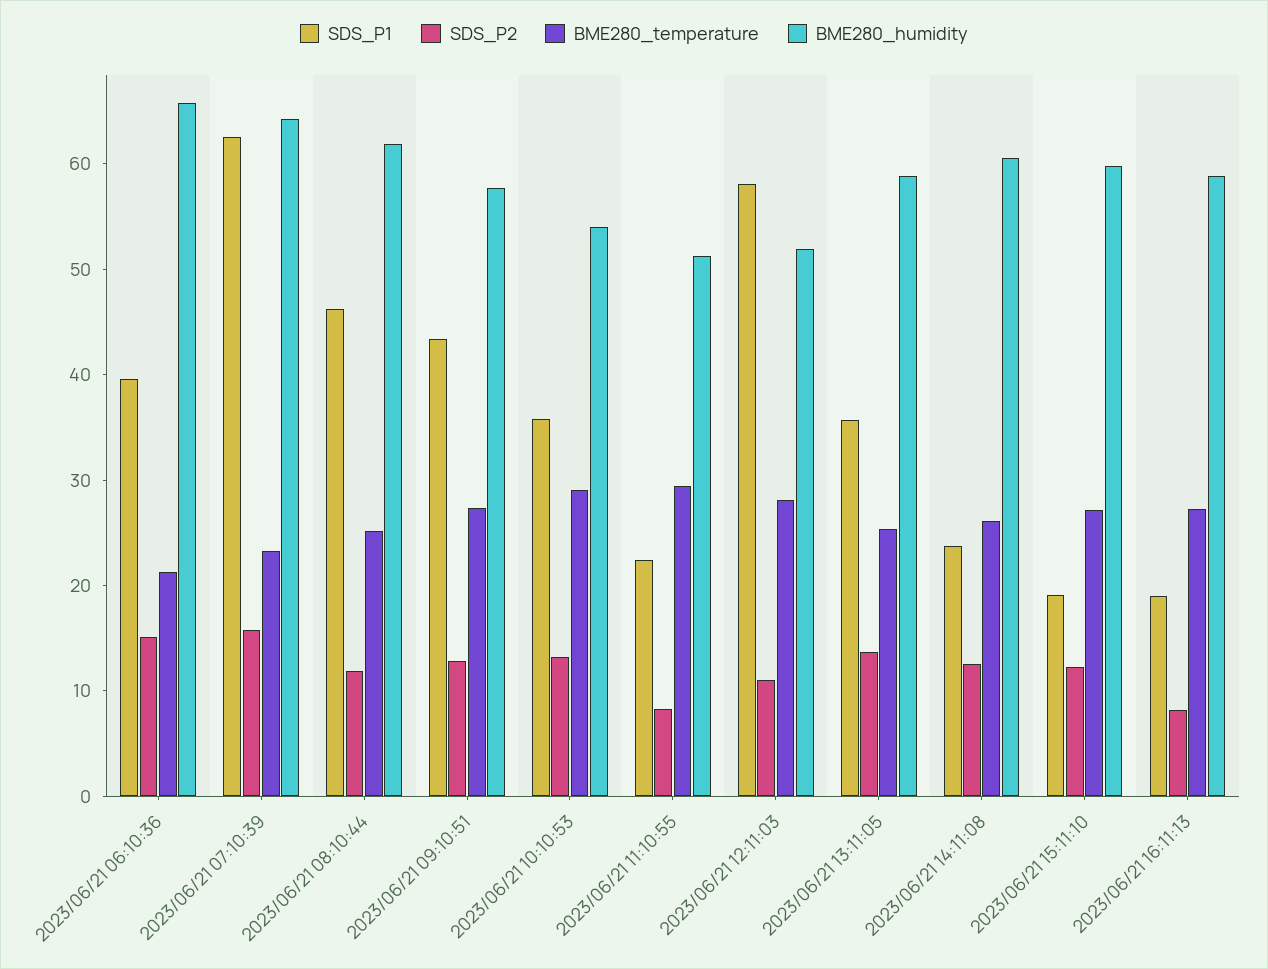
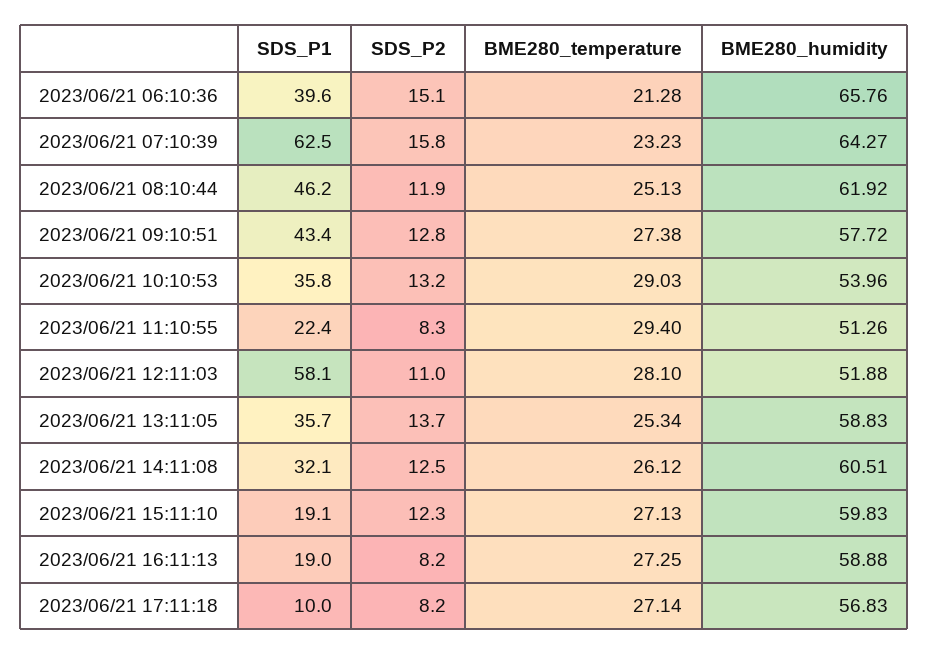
SDS_P1, 2023/06/21 14:11:08: 24 -> 32.1
SDS_P1, 2023/06/21 17:11:18: none -> 10
SDS_P2, 2023/06/21 17:11:18: none -> 8.2
BME280_temperature, 2023/06/21 17:11:18: none -> 27.14
BME280_humidity, 2023/06/21 17:11:18: none -> 56.83

